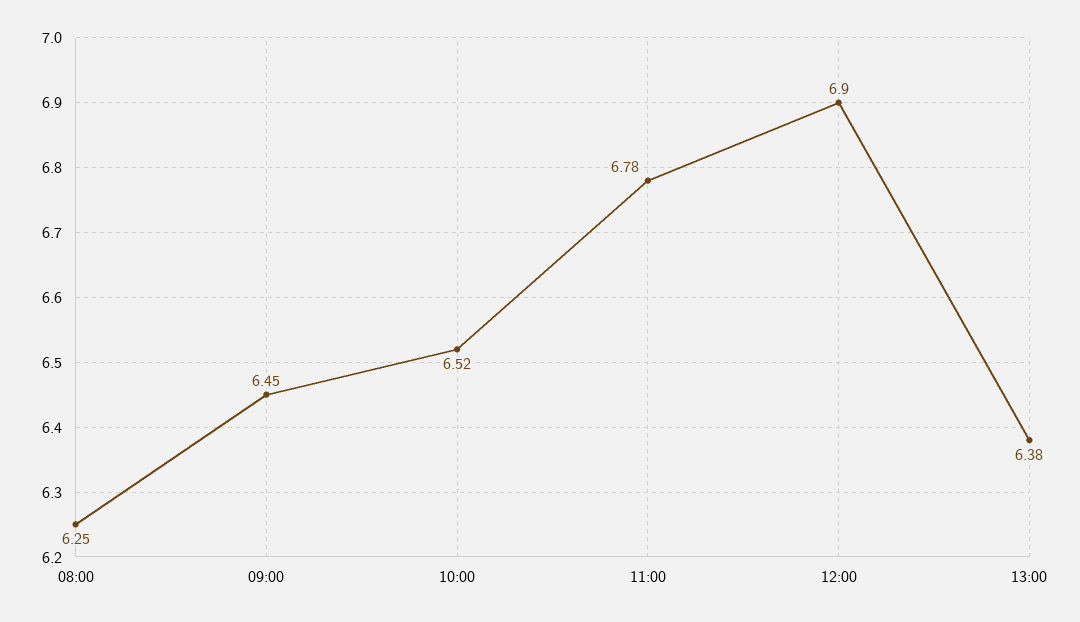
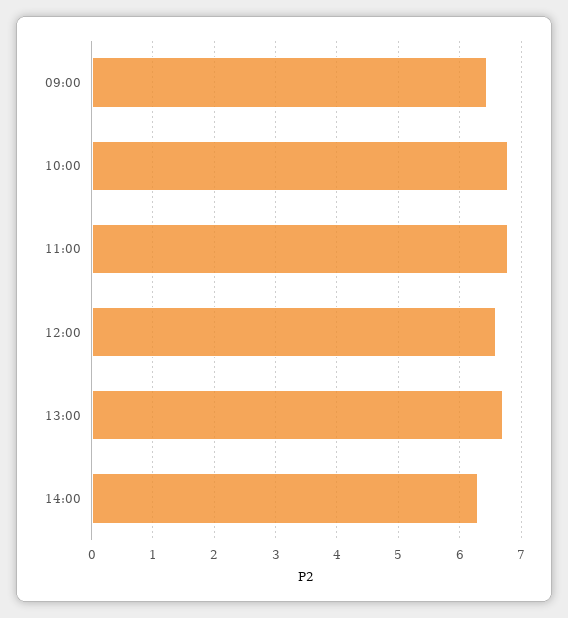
08:00: 6.25 -> none
10:00: 6.52 -> 6.8
12:00: 6.9 -> 6.6
13:00: 6.38 -> 6.7
14:00: none -> 6.3

